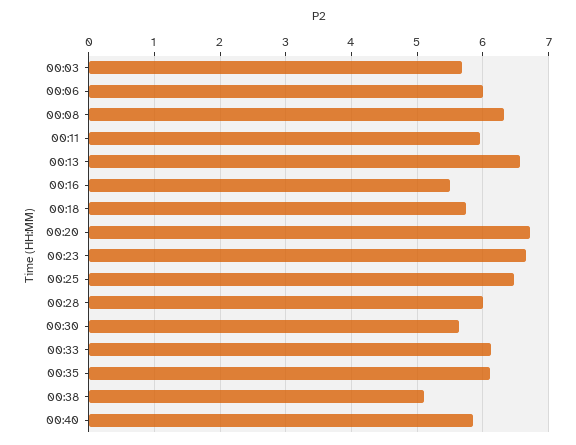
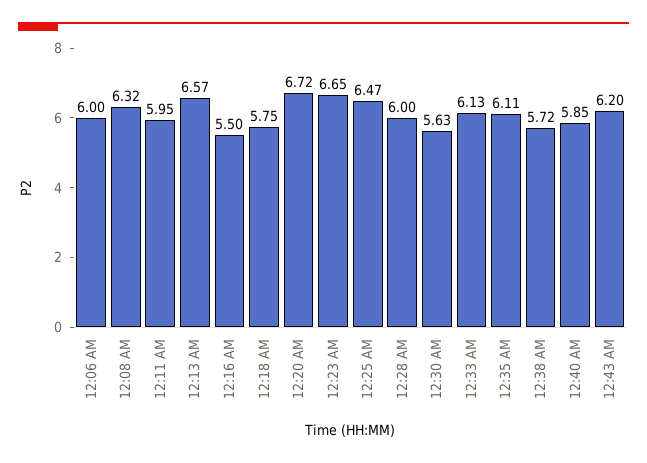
00:03: 5.7 -> none
00:38: 5.1 -> 5.72
12:43 AM: none -> 6.2

